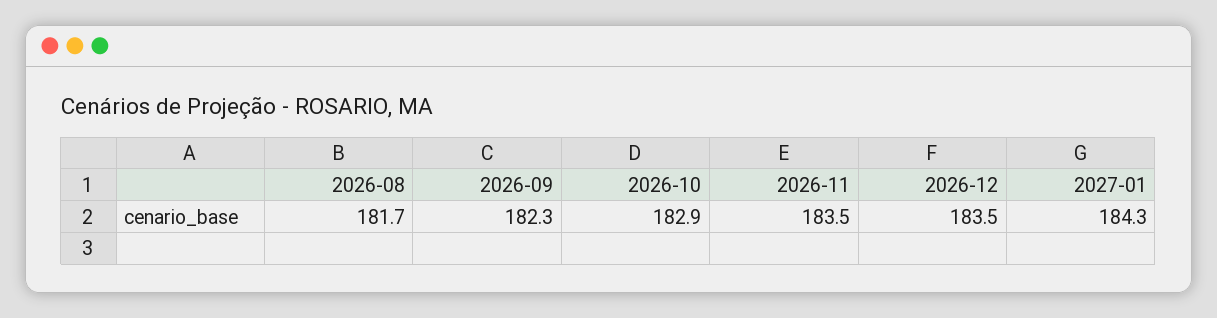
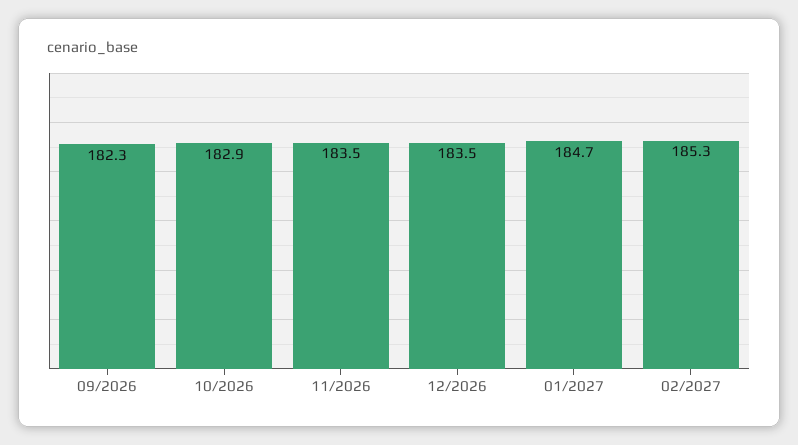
2026-08: 181.7 -> none
2027-01: 184.3 -> 184.7
02/2027: none -> 185.3

